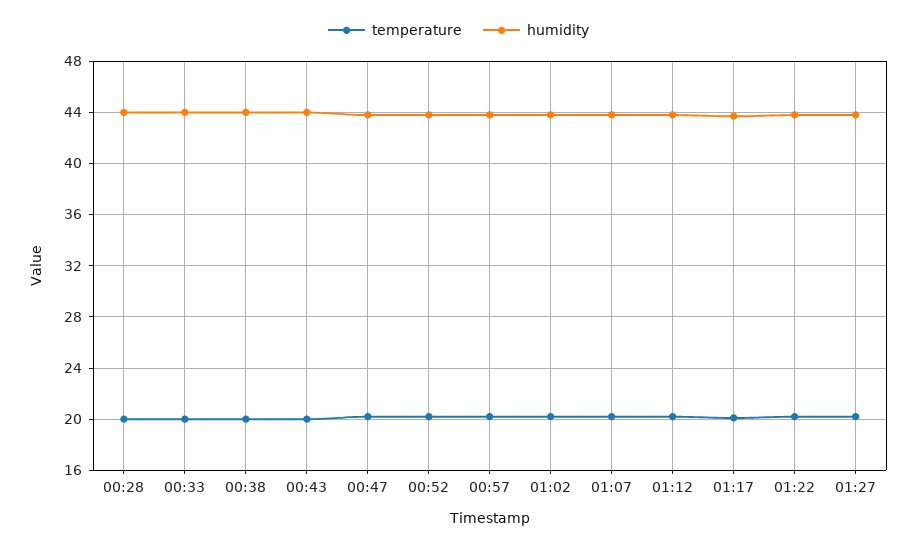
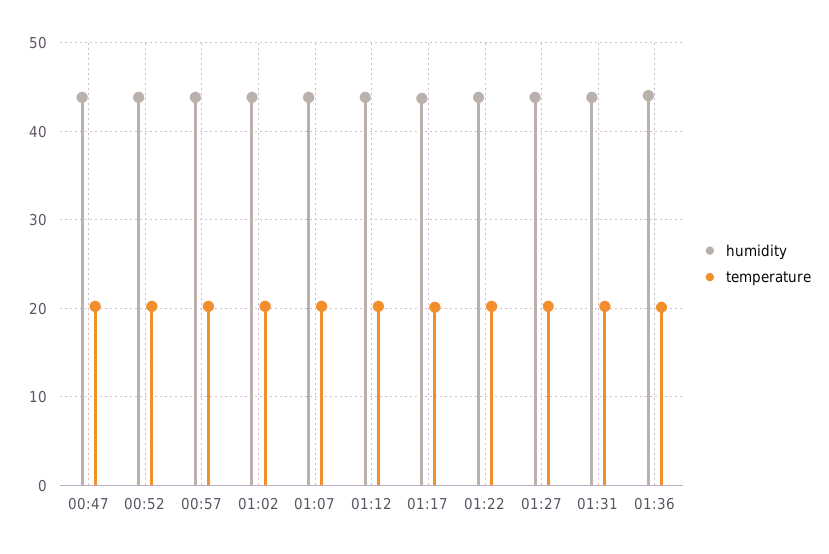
temperature, 00:28: 20 -> none
humidity, 00:28: 44 -> none
temperature, 00:33: 20 -> none
humidity, 00:33: 44 -> none
temperature, 00:38: 20 -> none
humidity, 00:38: 44 -> none
temperature, 00:43: 20 -> none
humidity, 00:43: 44 -> none
humidity, 01:31: none -> 44
temperature, 01:31: none -> 20
humidity, 01:36: none -> 44
temperature, 01:36: none -> 20

